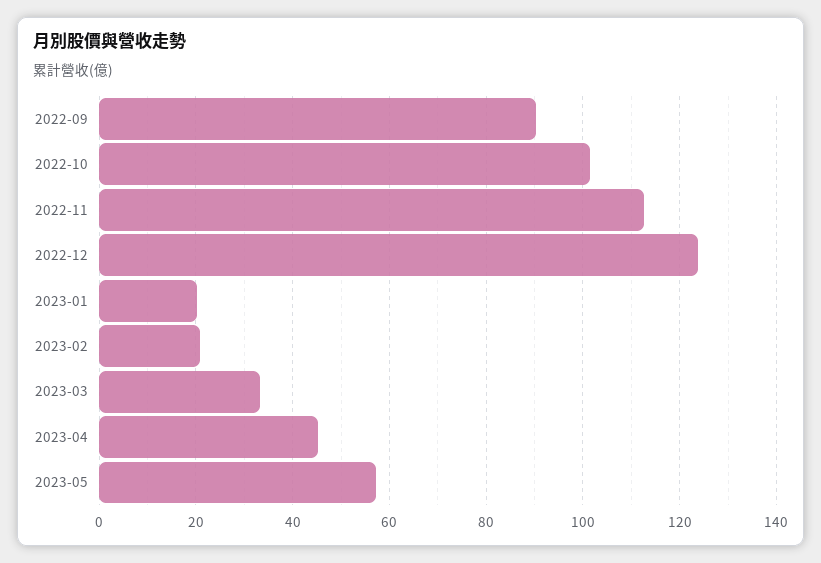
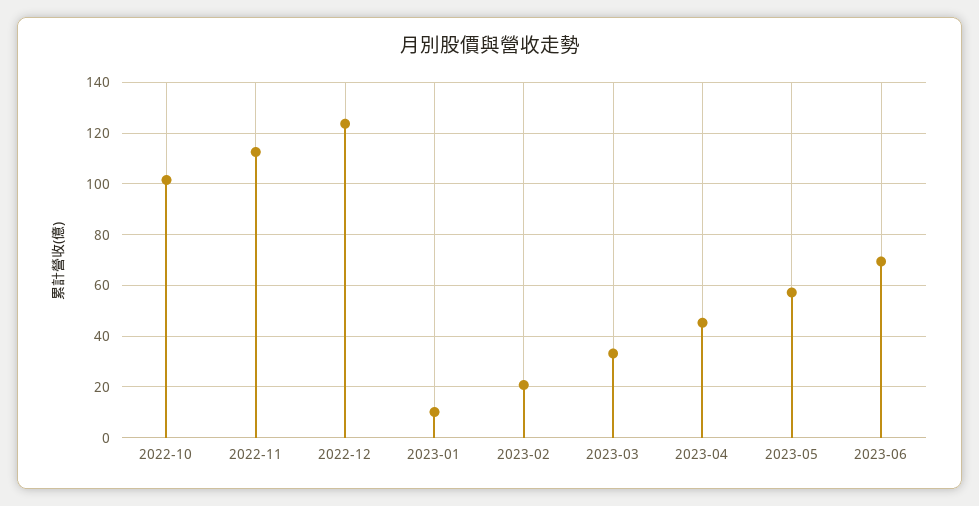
2022-09: 90 -> none
2023-01: 20 -> 10
2023-06: none -> 70

